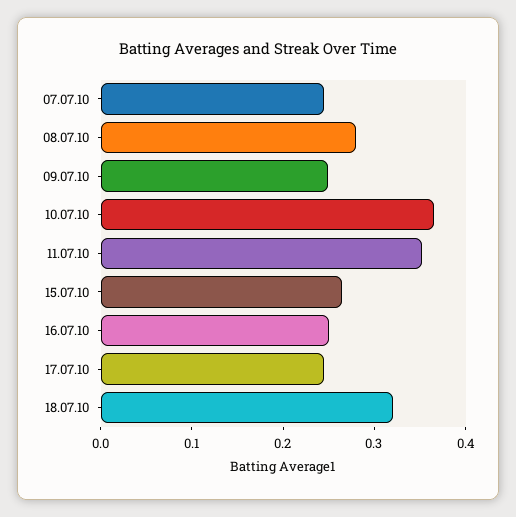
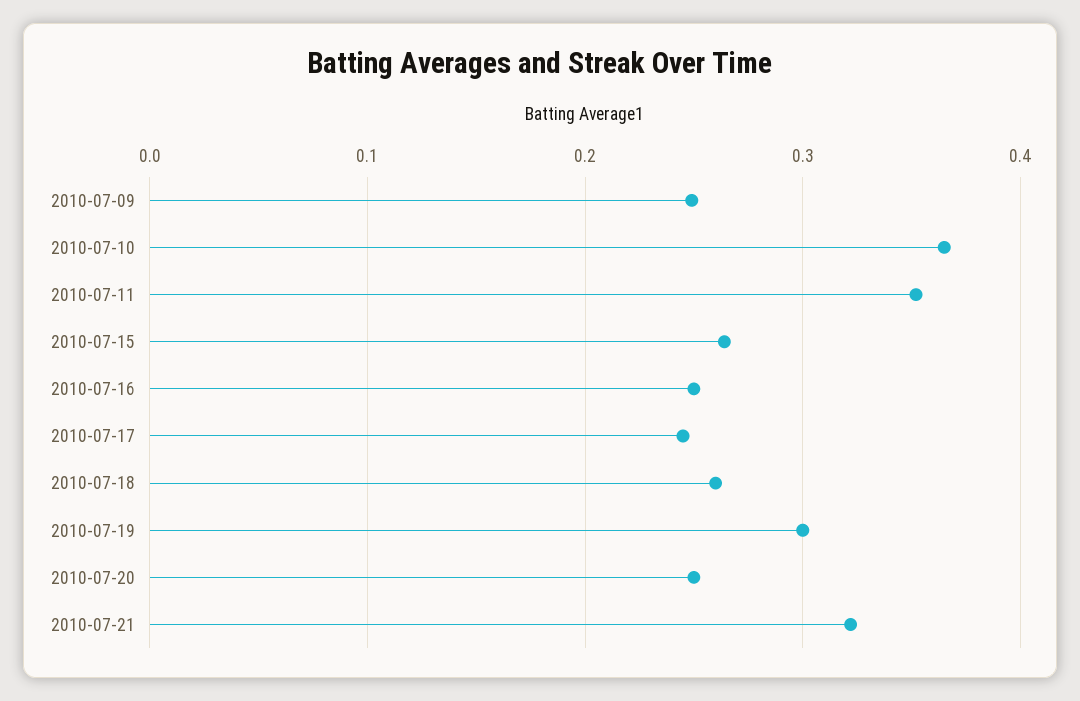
07.07.10: 0.24 -> none
08.07.10: 0.28 -> none
18.07.10: 0.32 -> 0.26
2010-07-19: none -> 0.3
2010-07-20: none -> 0.25
2010-07-21: none -> 0.32

